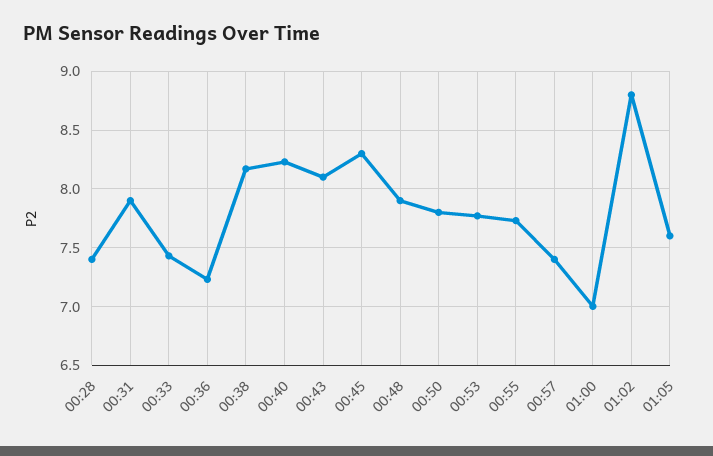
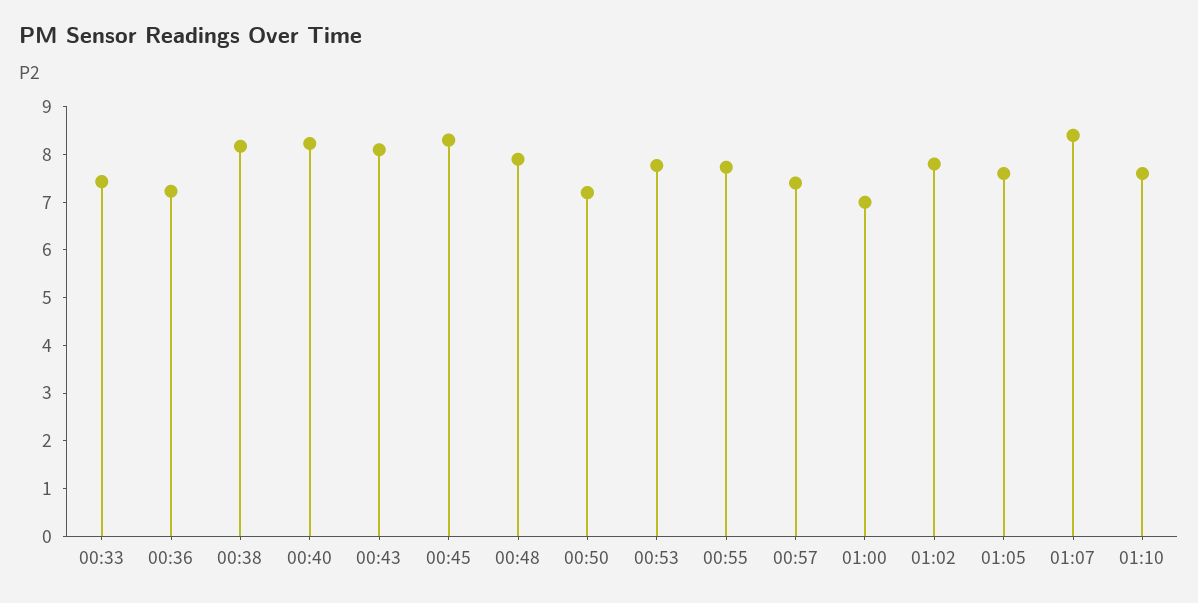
00:28: 7.4 -> none
00:31: 7.9 -> none
00:50: 7.8 -> 7.2
01:02: 8.8 -> 7.8
01:07: none -> 8.4
01:10: none -> 7.6

